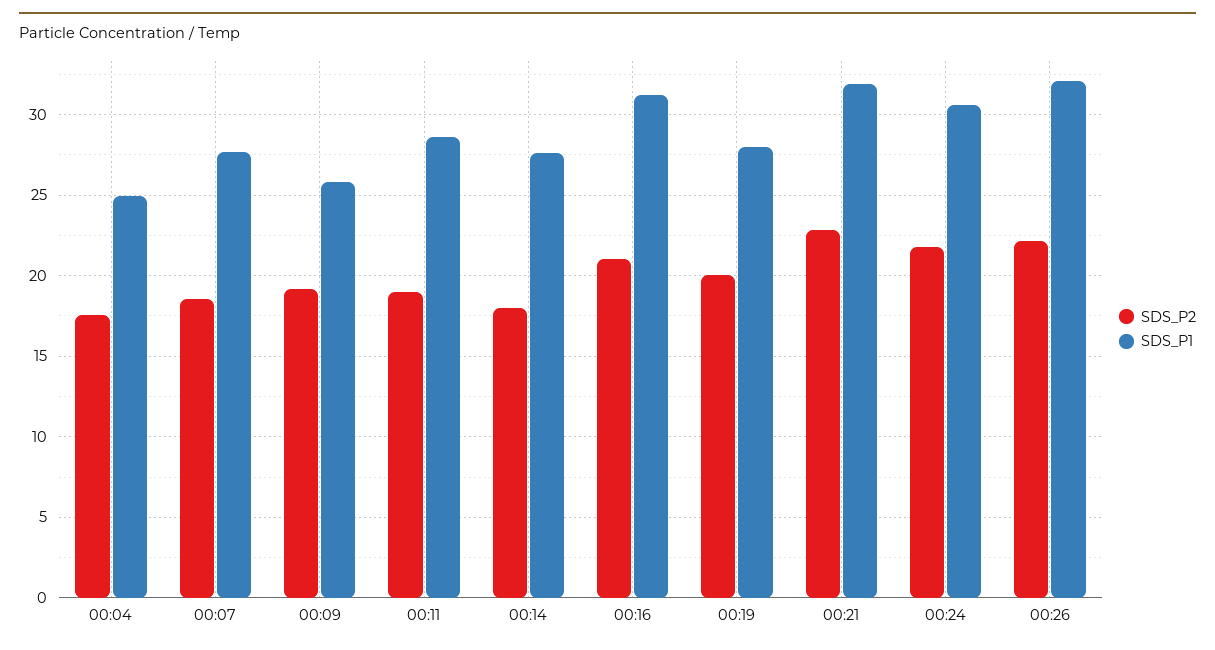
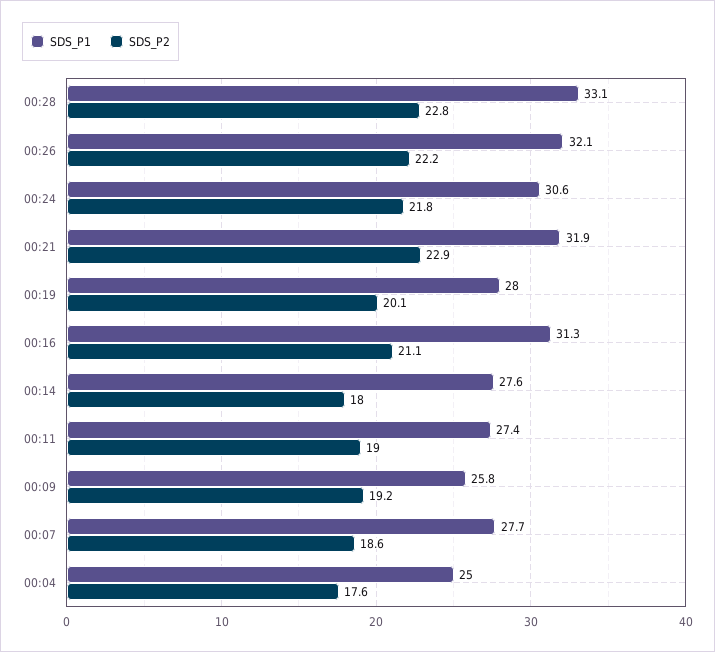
SDS_P1, 00:11: 28.5 -> 27.4
SDS_P1, 00:28: none -> 33.1
SDS_P2, 00:28: none -> 22.8

